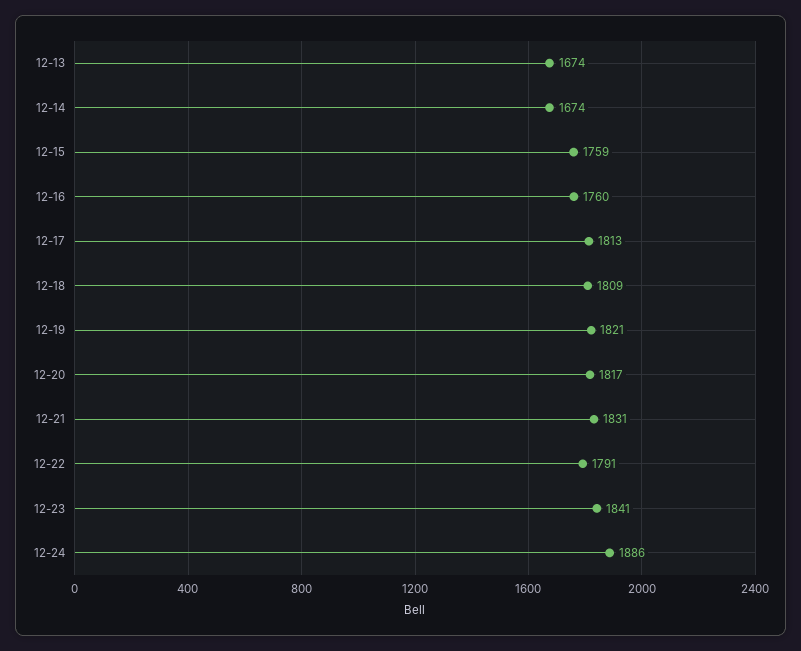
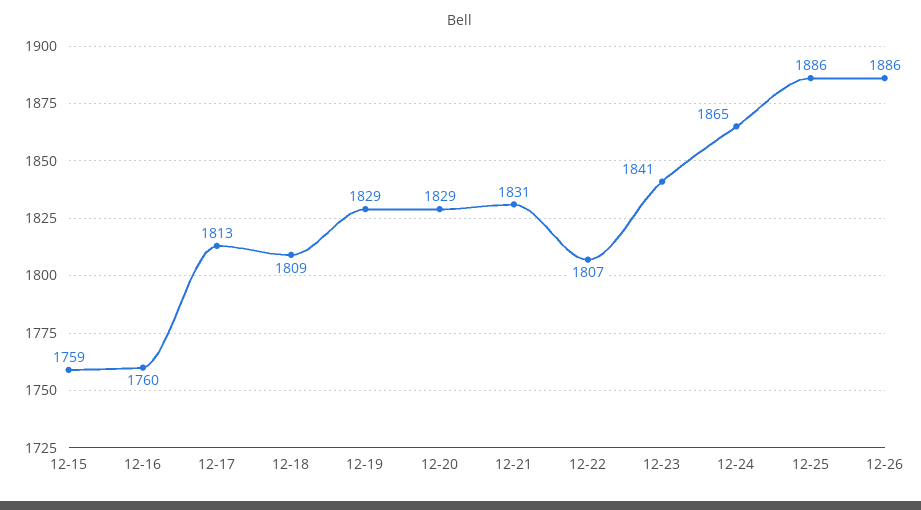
12-13: 1674 -> none
12-14: 1674 -> none
12-19: 1821 -> 1829
12-20: 1817 -> 1829
12-22: 1791 -> 1807
12-24: 1886 -> 1865
12-25: none -> 1886
12-26: none -> 1886

